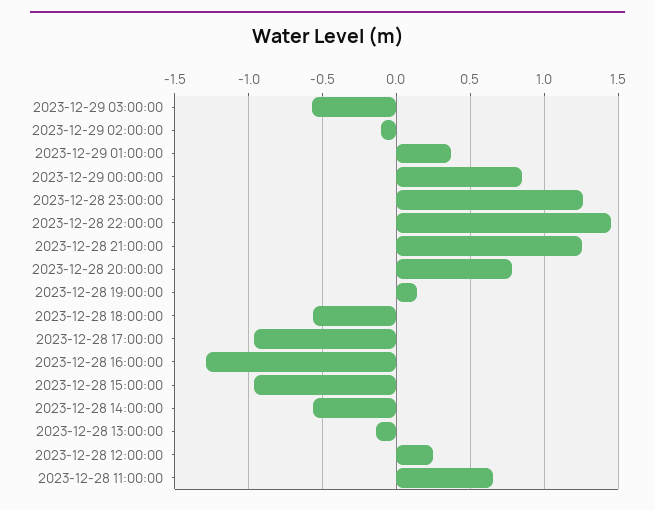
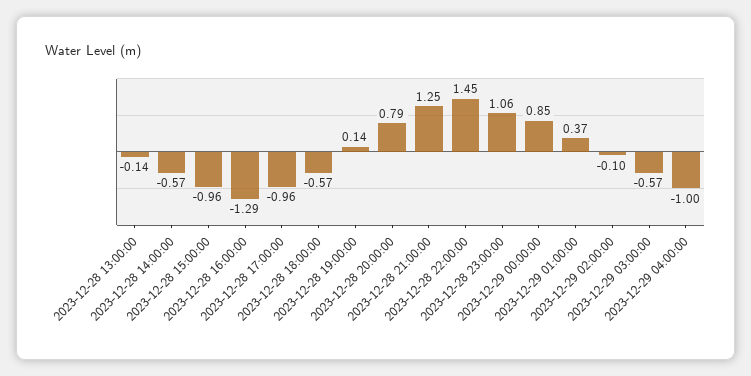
2023-12-28 23:00:00: 1.25 -> 1.06
2023-12-28 12:00:00: 0.25 -> none
2023-12-28 11:00:00: 0.65 -> none
2023-12-29 04:00:00: none -> -1

